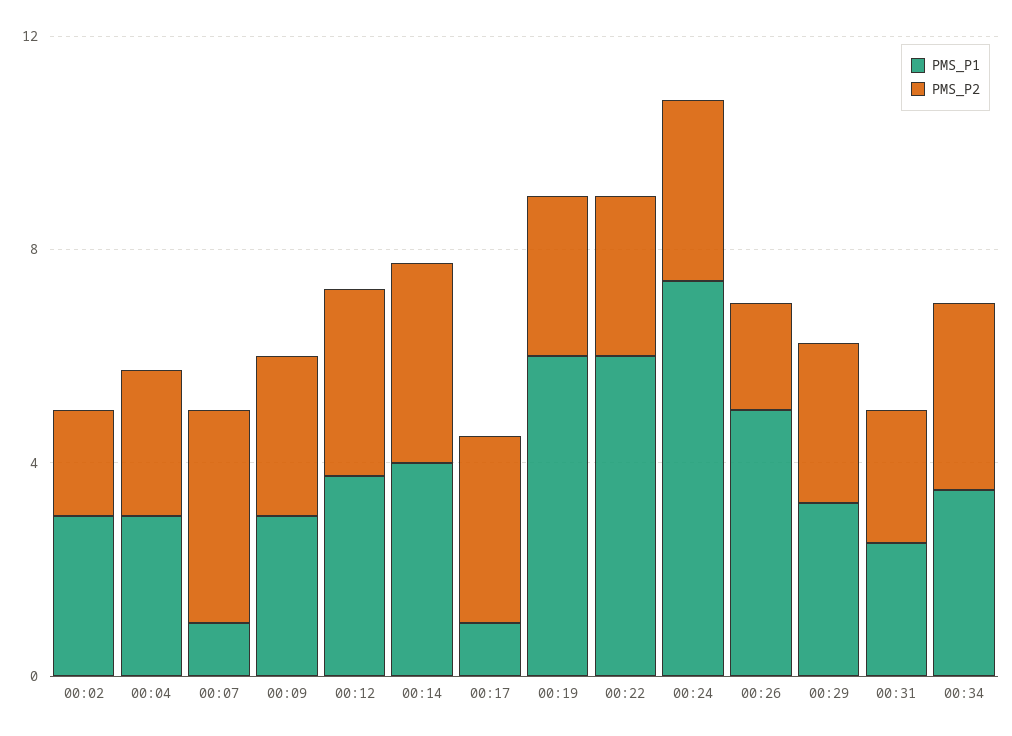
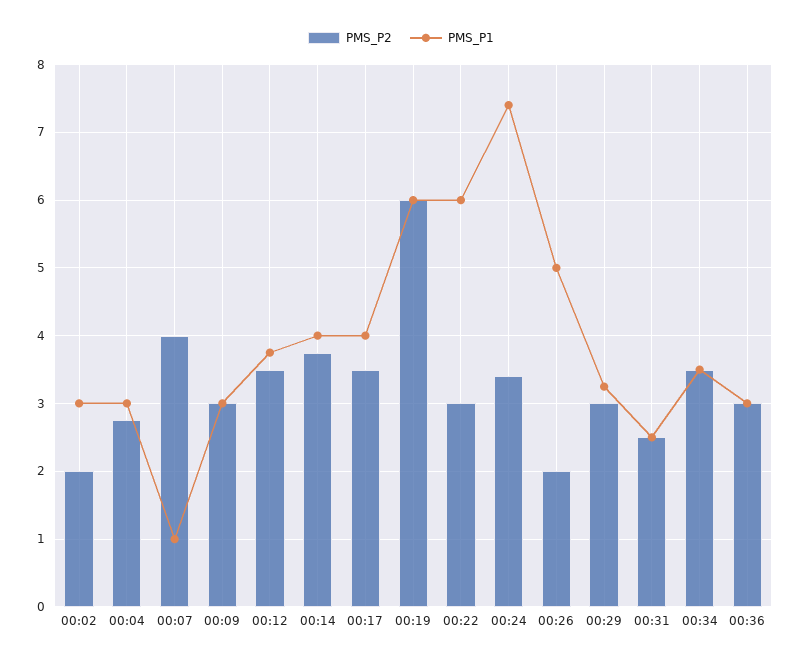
PMS_P1, 00:17: 1 -> 4
PMS_P2, 00:19: 3 -> 6
PMS_P2, 00:36: none -> 3
PMS_P1, 00:36: none -> 3

